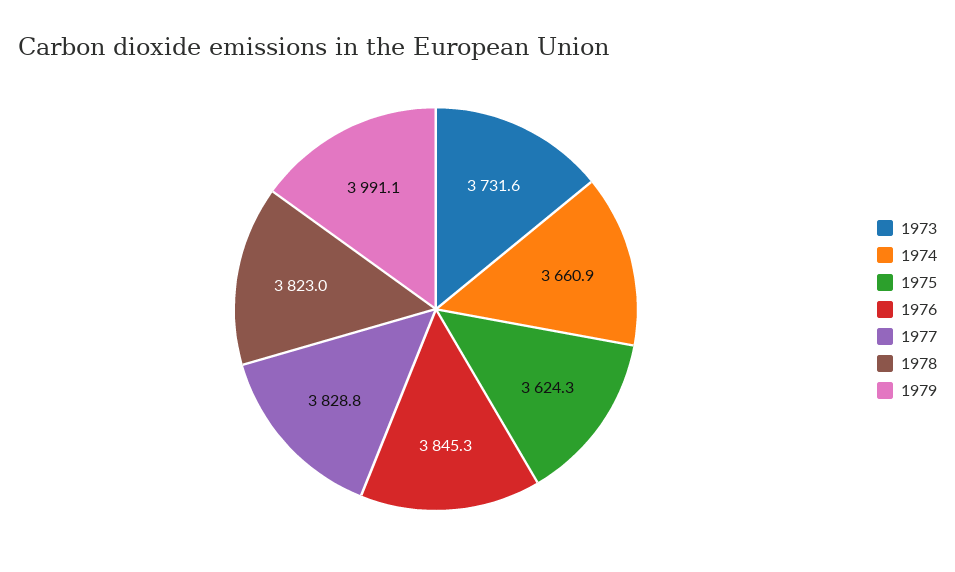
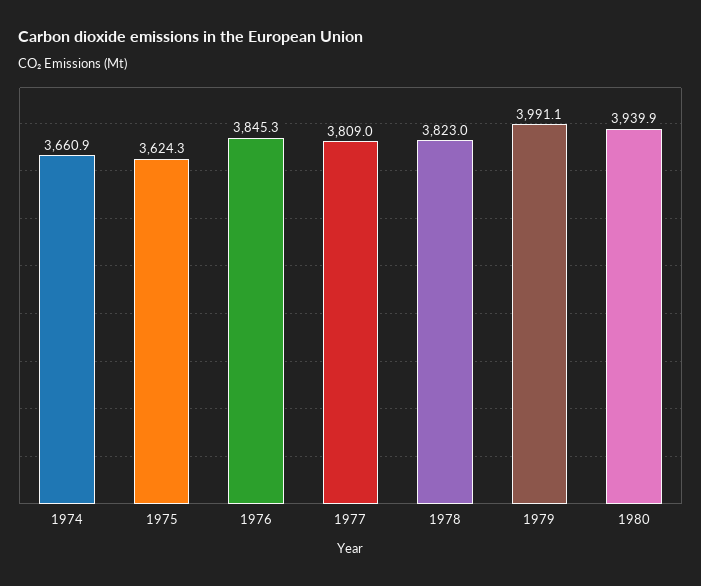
1973: 3731.6 -> none
1977: 3828.8 -> 3809
1980: none -> 3939.9

